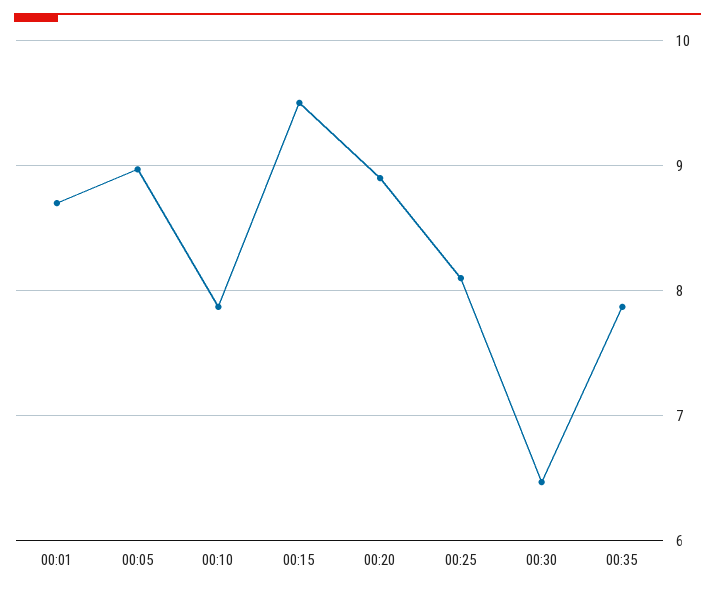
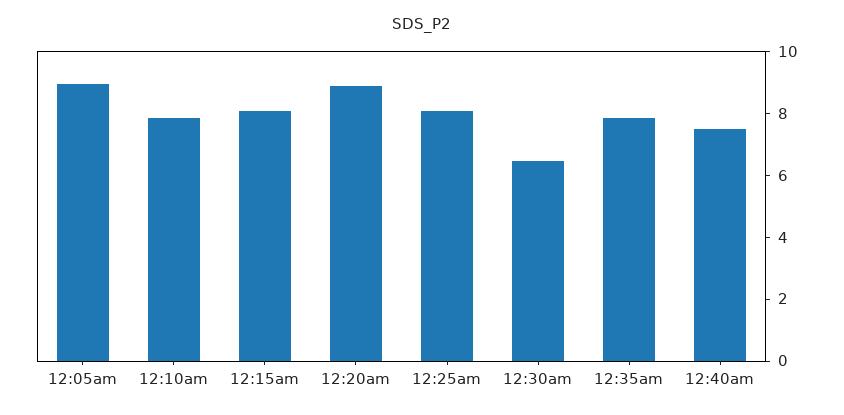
00:01: 8.7 -> none
00:15: 9.5 -> 8
12:40am: none -> 7.5

